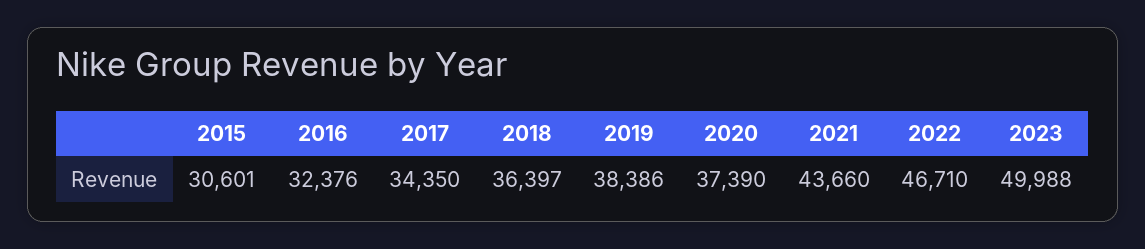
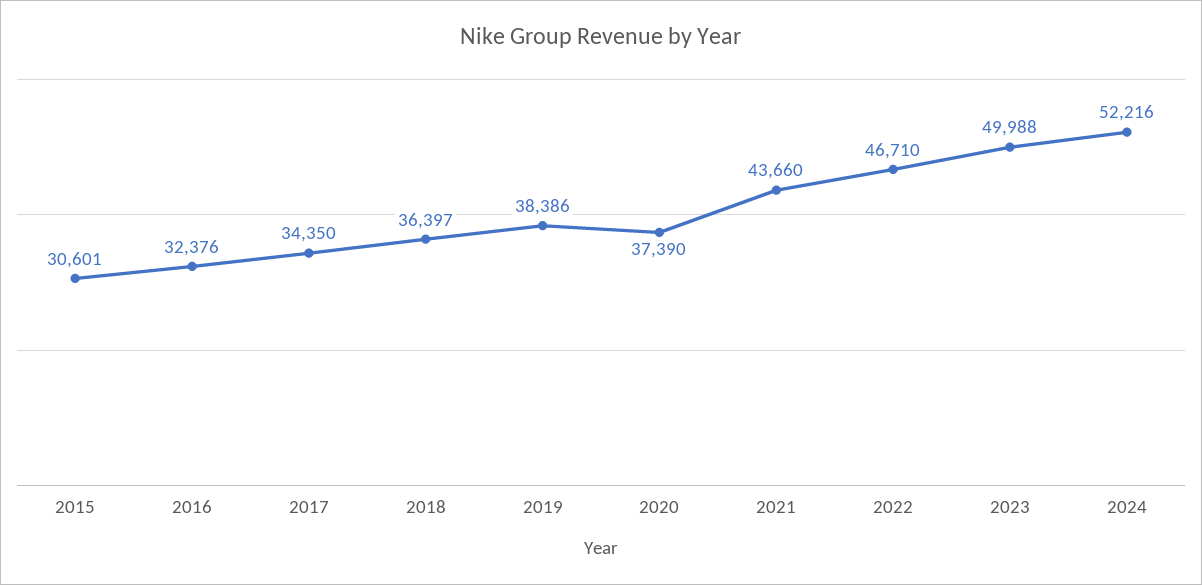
2024: none -> 52216

